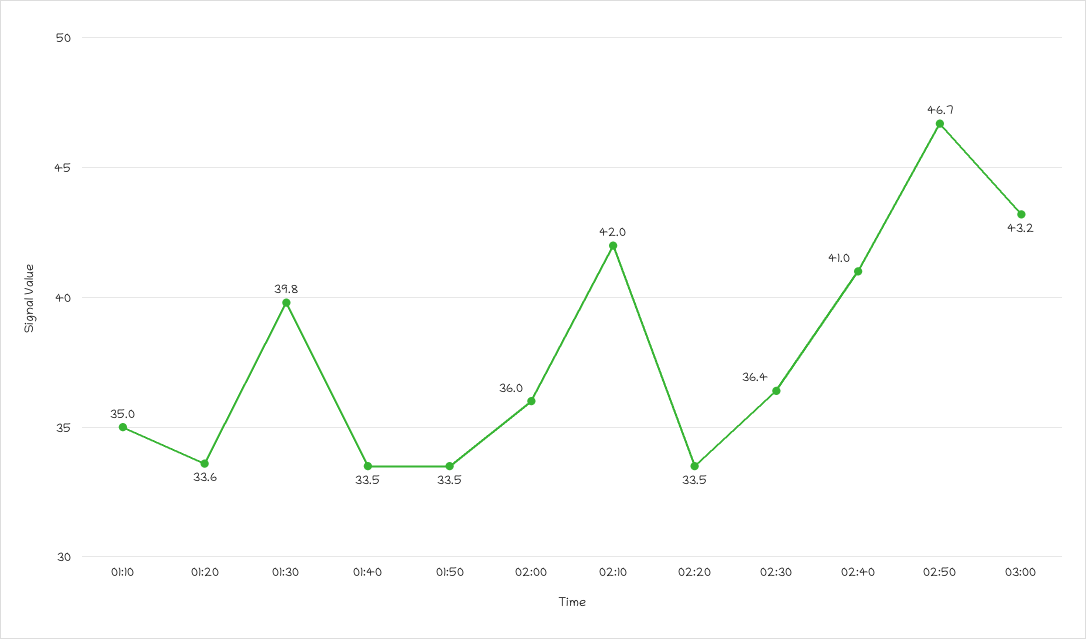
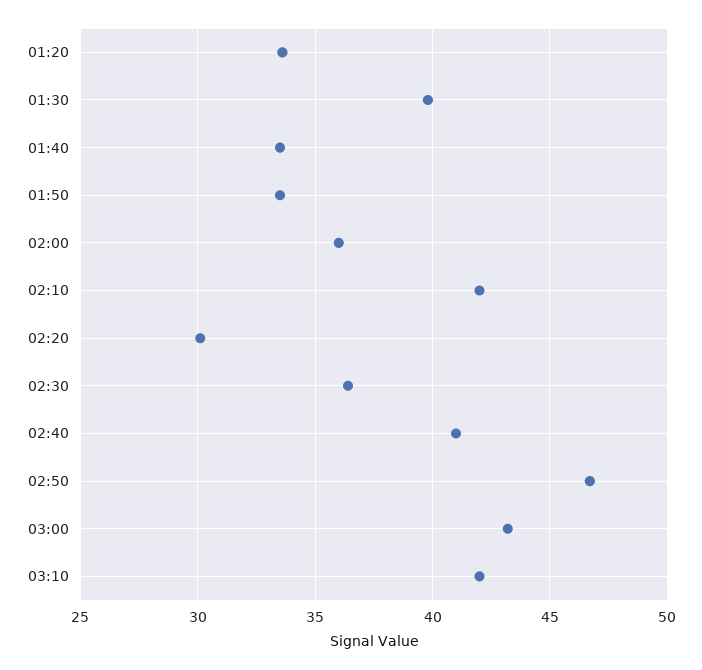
01:10: 35 -> none
02:20: 33.5 -> 30
03:10: none -> 42

